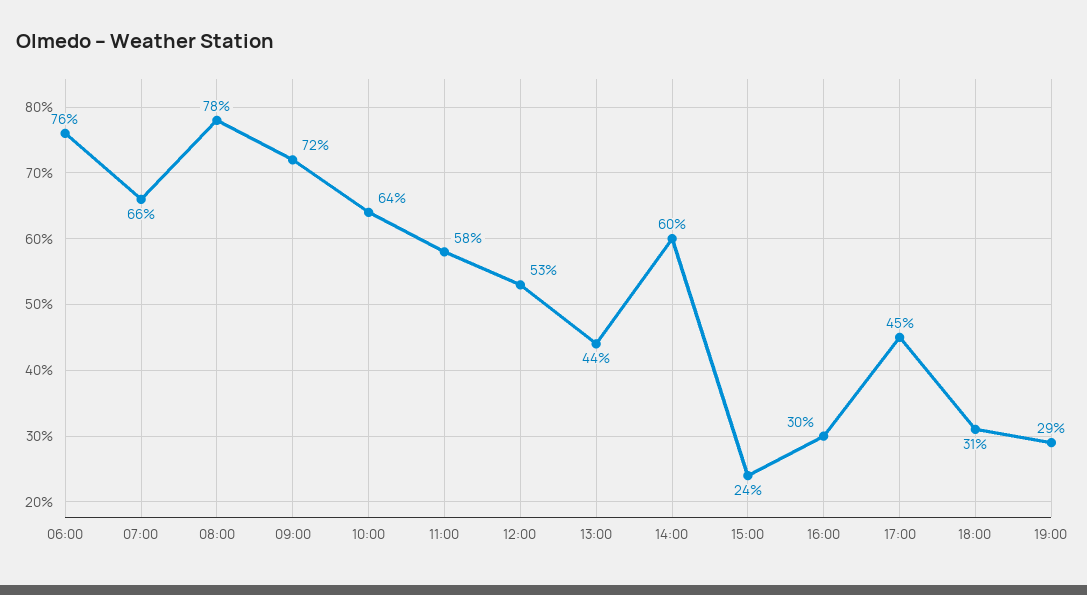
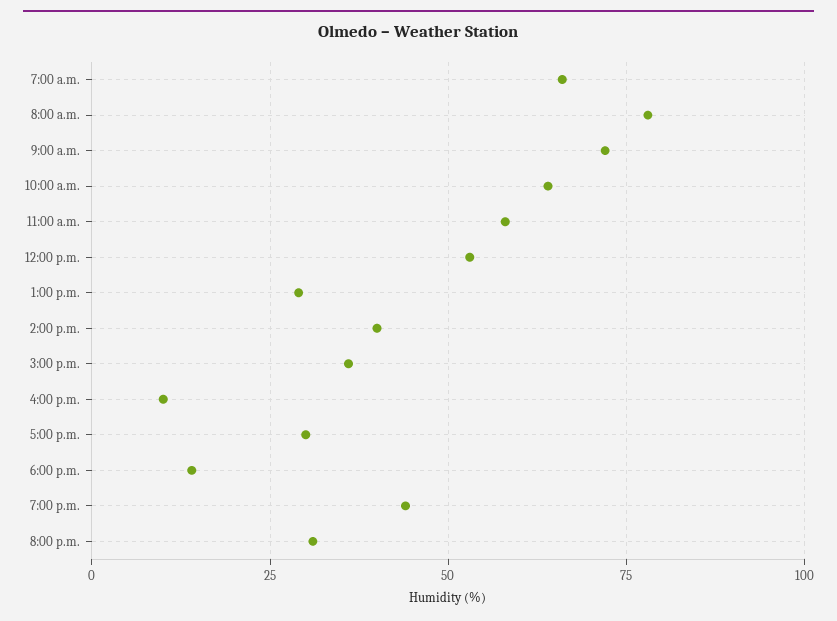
06:00: 76 -> none
13:00: 44 -> 30
14:00: 60 -> 40
15:00: 24 -> 35
16:00: 30 -> 10
17:00: 45 -> 30
18:00: 31 -> 15
19:00: 29 -> 45
8:00 p.m.: none -> 30

